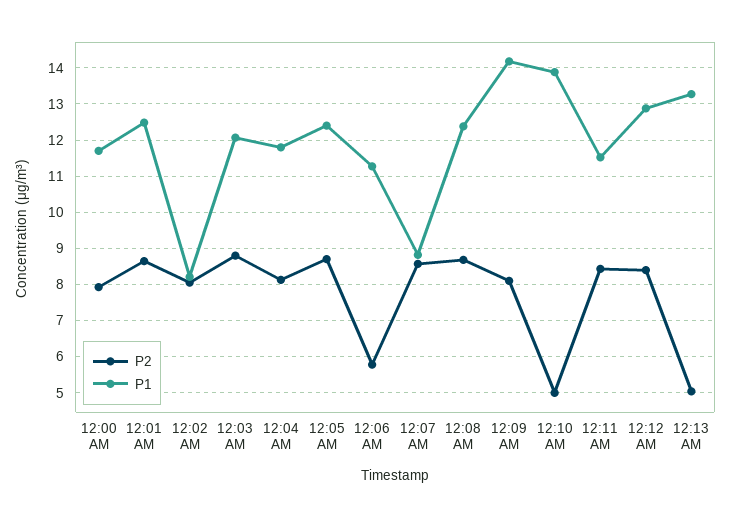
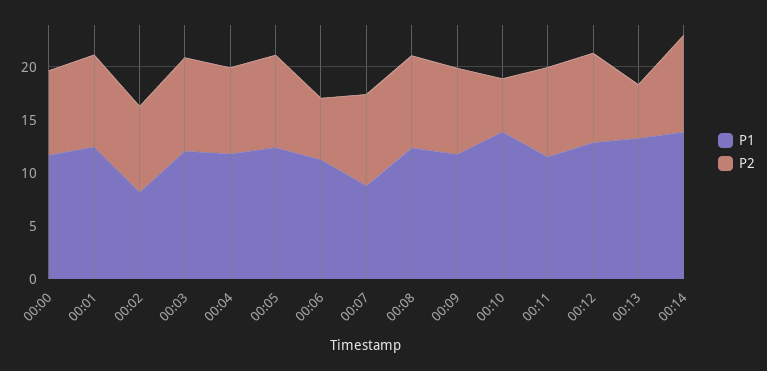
P1, 12:09 AM: 14.2 -> 12
P1, 00:14: none -> 14
P2, 00:14: none -> 9

